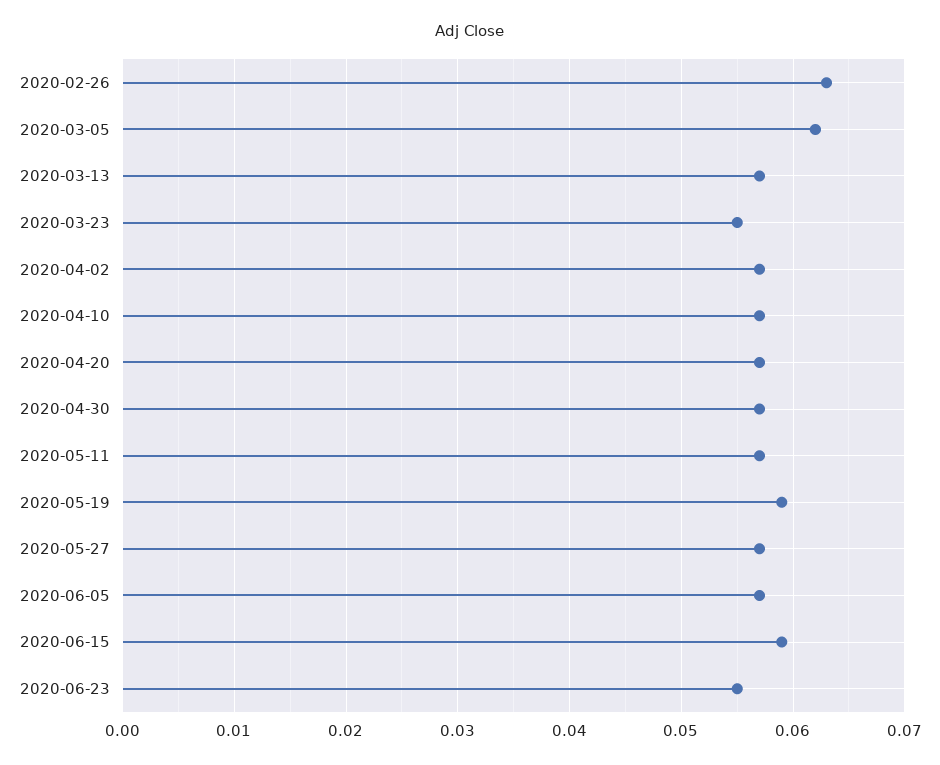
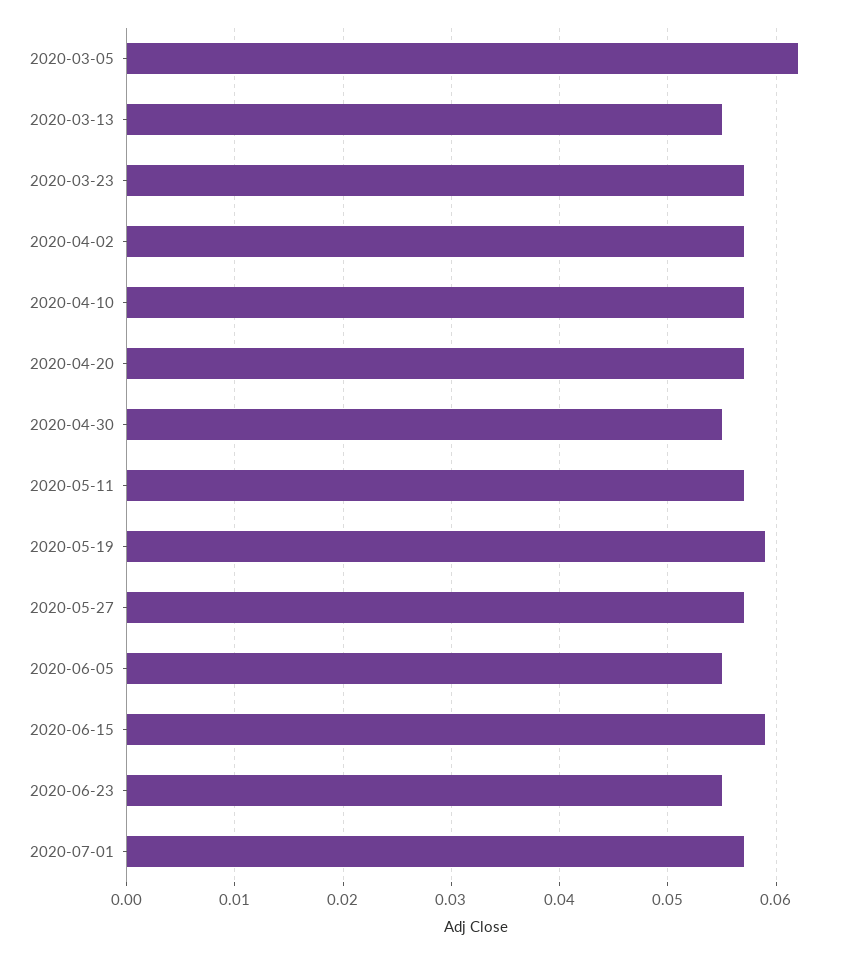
2020-02-26: 0.063 -> none
2020-03-13: 0.057 -> 0.055
2020-03-23: 0.055 -> 0.057
2020-04-30: 0.057 -> 0.055
2020-06-05: 0.057 -> 0.055
2020-07-01: none -> 0.057

